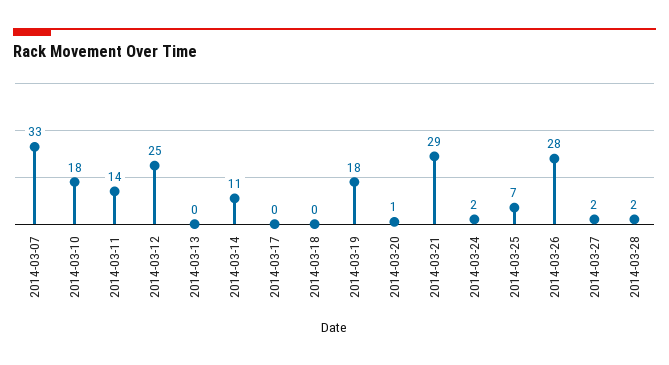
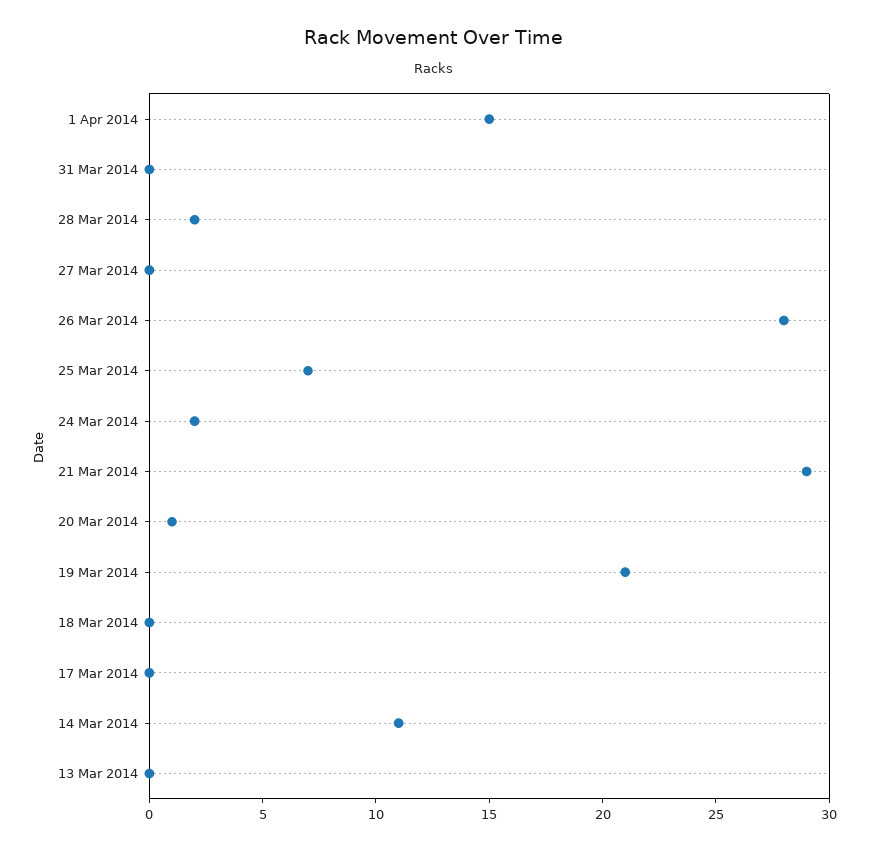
2014-03-07: 33 -> none
2014-03-10: 18 -> none
2014-03-11: 14 -> none
2014-03-12: 25 -> none
2014-03-19: 18 -> 21
2014-03-27: 2 -> 0
1 Apr 2014: none -> 15
31 Mar 2014: none -> 0

